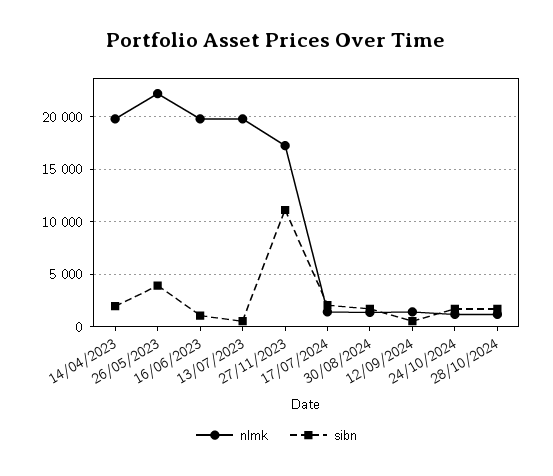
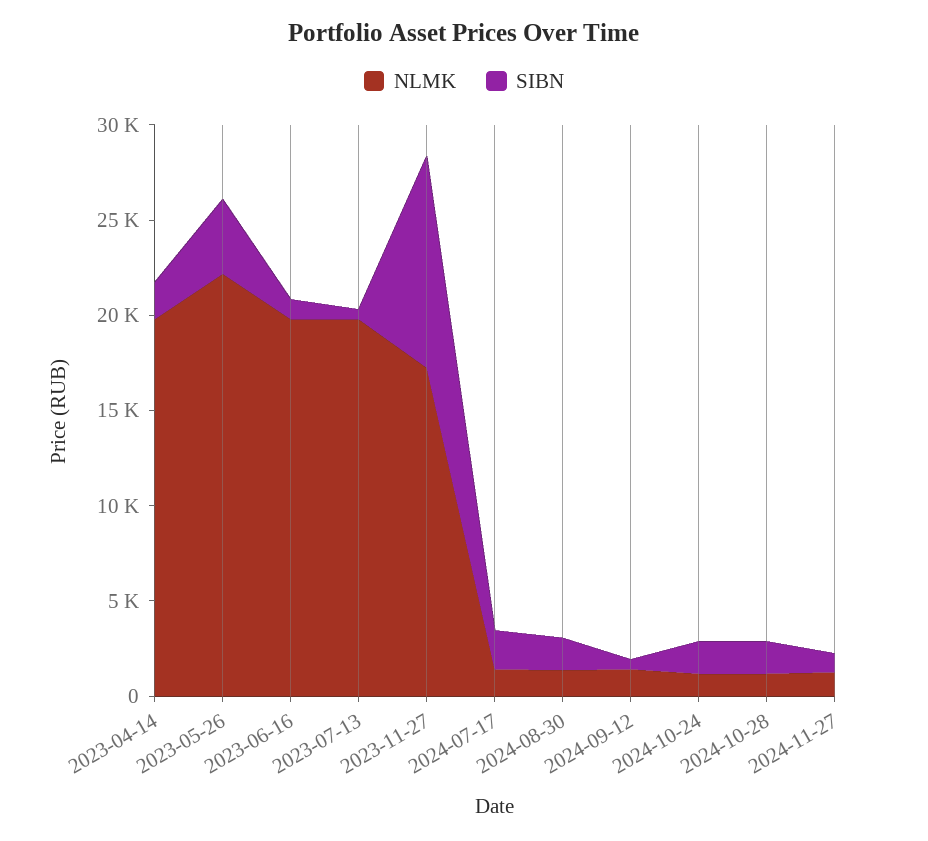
nlmk, 2024-11-27: none -> 1000
sibn, 2024-11-27: none -> 1000

